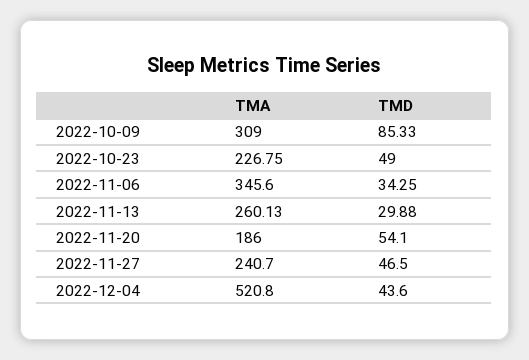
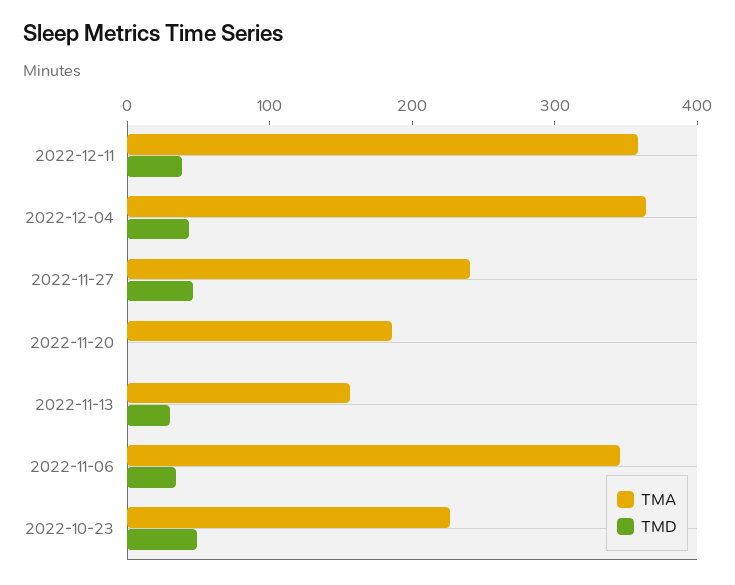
TMA, 2022-10-09: 309 -> none
TMD, 2022-10-09: 85.33 -> none
TMA, 2022-11-13: 260.13 -> 160
TMD, 2022-11-20: 54.1 -> 0
TMA, 2022-12-04: 520.8 -> 360
TMA, 2022-12-11: none -> 360
TMD, 2022-12-11: none -> 40

